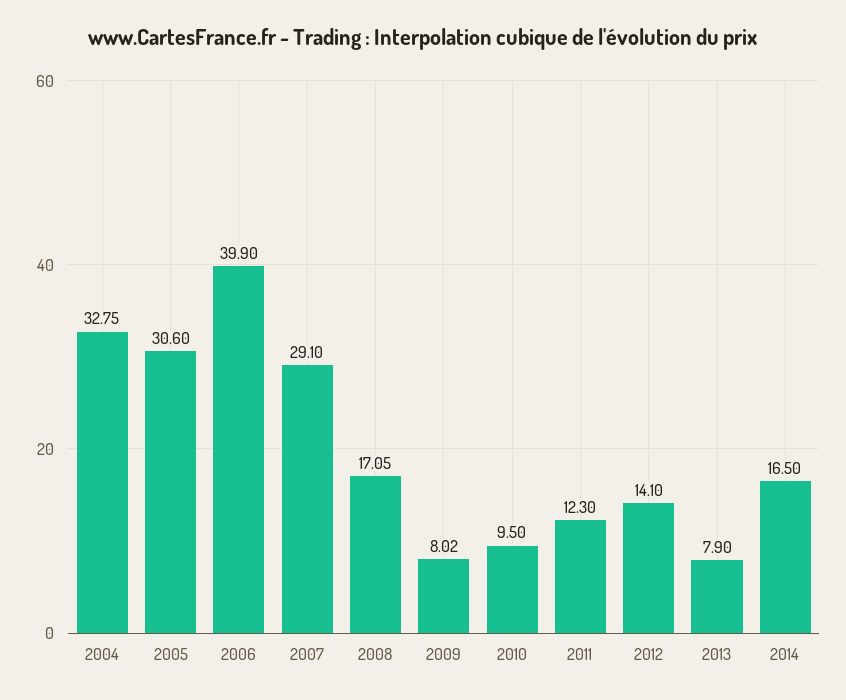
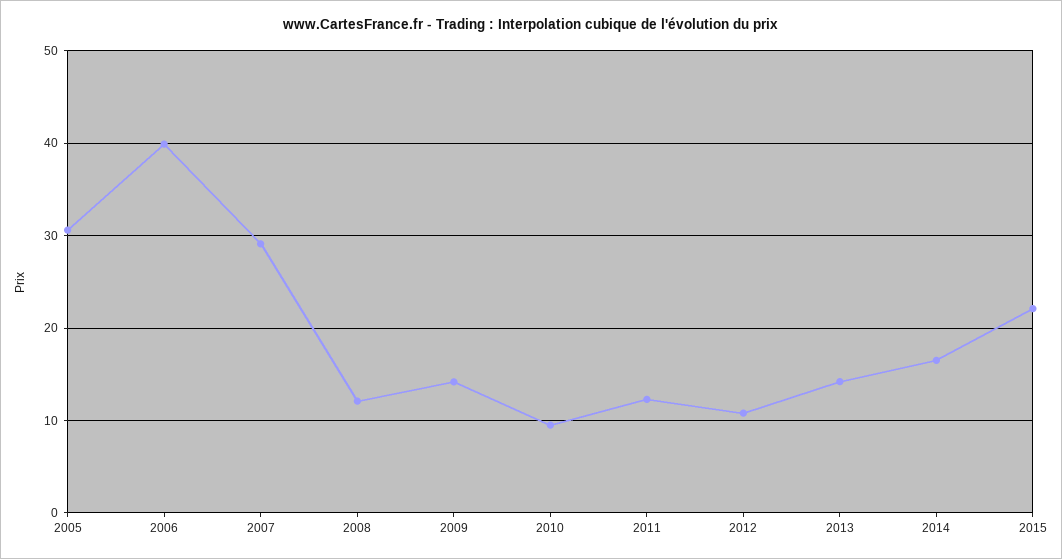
2004: 32.75 -> none
2008: 17.05 -> 12
2009: 8.02 -> 14
2012: 14.1 -> 11
2013: 7.9 -> 14
2015: none -> 22

